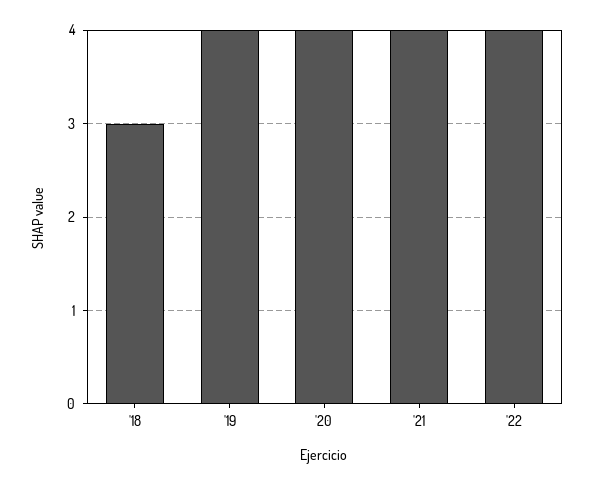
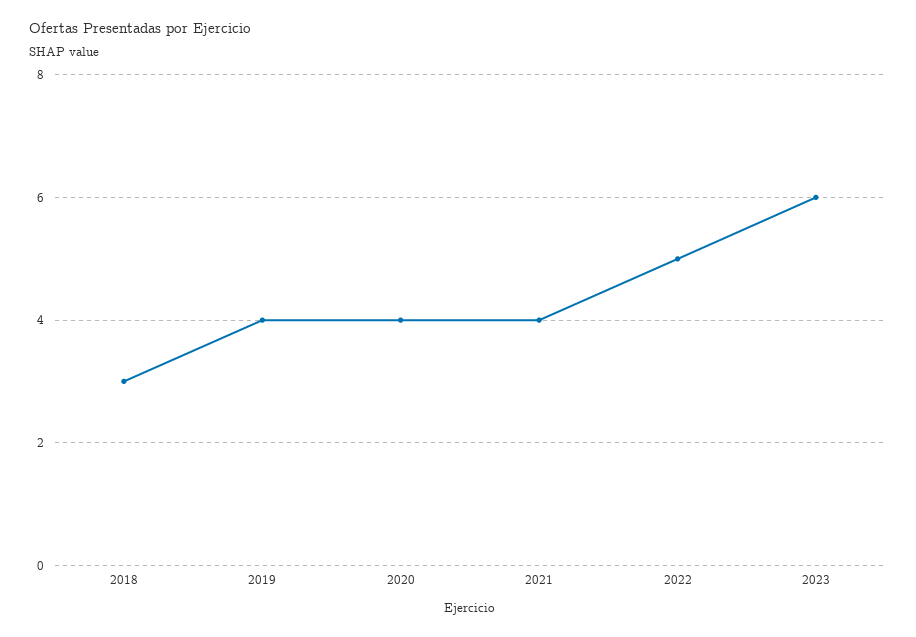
'22: 4 -> 5
2023: none -> 6

